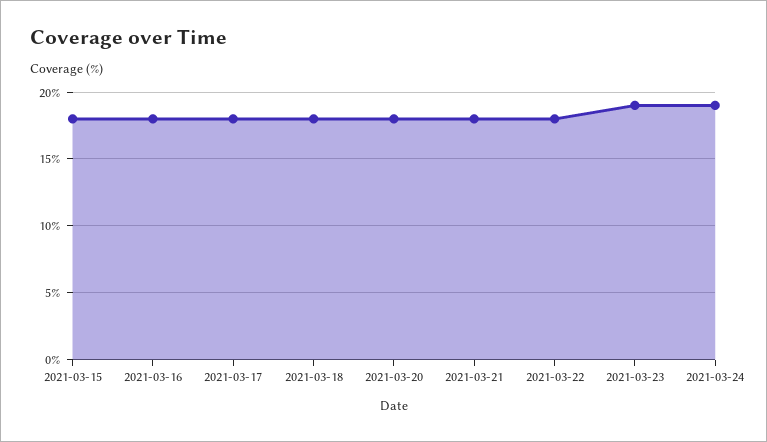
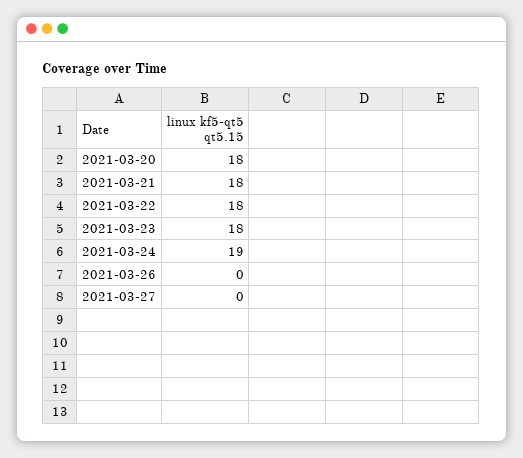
2021-03-15: 18 -> none
2021-03-16: 18 -> none
2021-03-17: 18 -> none
2021-03-18: 18 -> none
2021-03-23: 19 -> 18
2021-03-26: none -> 0
2021-03-27: none -> 0

